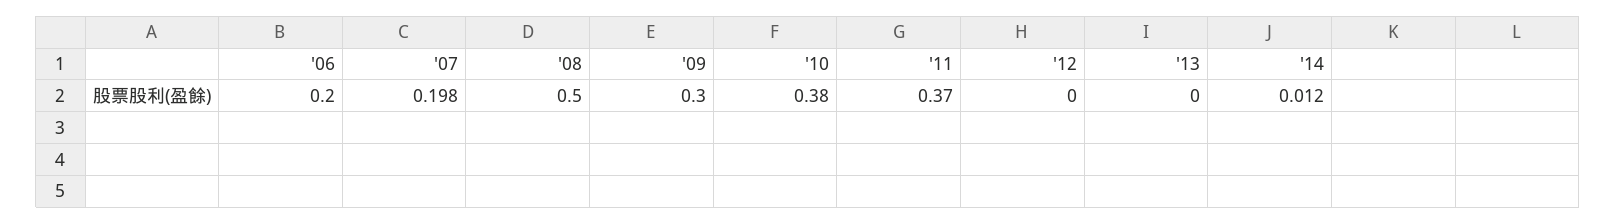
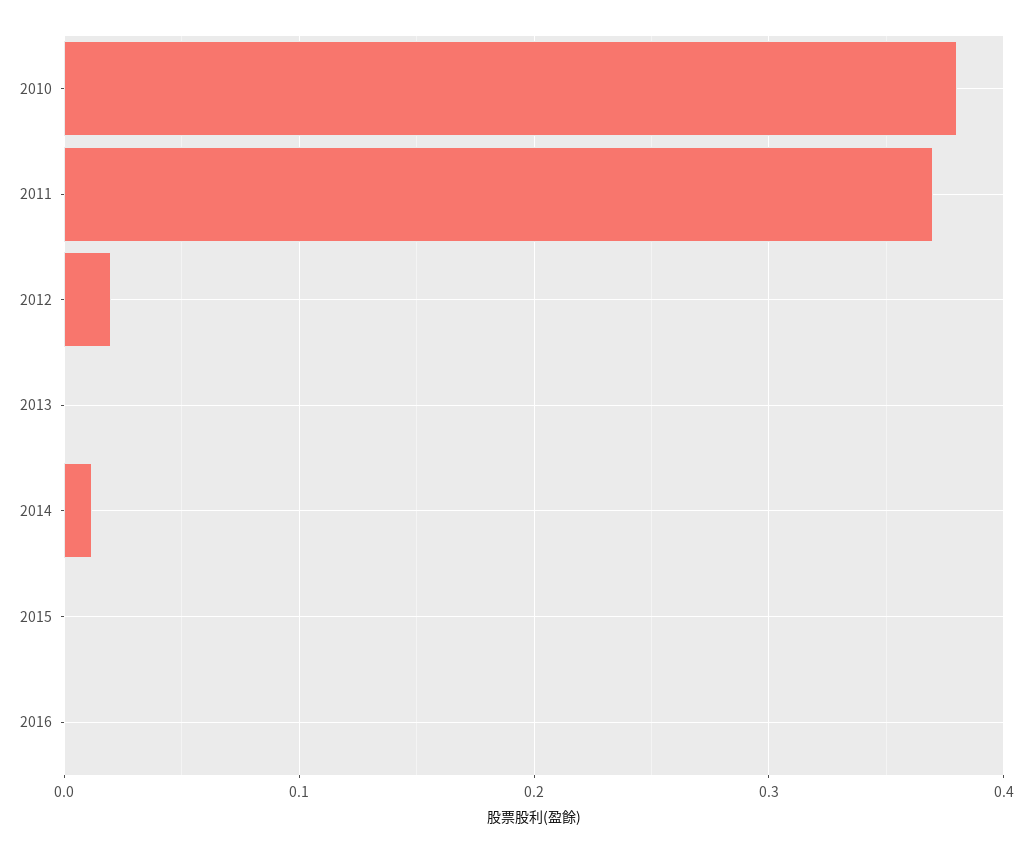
'06: 0.2 -> none
'07: 0.198 -> none
'08: 0.5 -> none
'09: 0.3 -> none
'12: 0 -> 0.02
2015: none -> 0
2016: none -> 0

